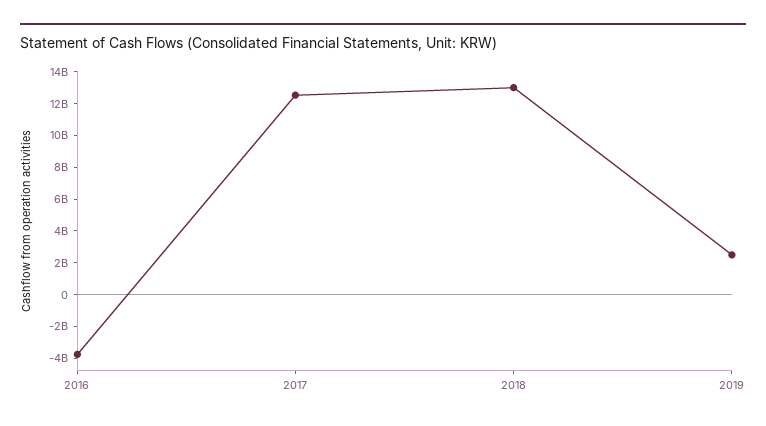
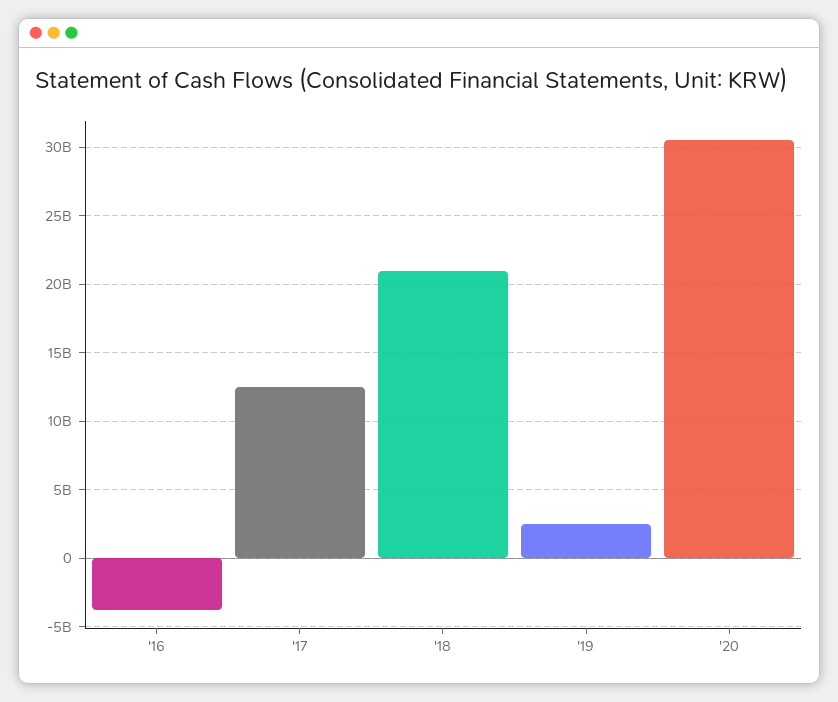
2018: 13000000000 -> 21000000000
'20: none -> 30500000000

